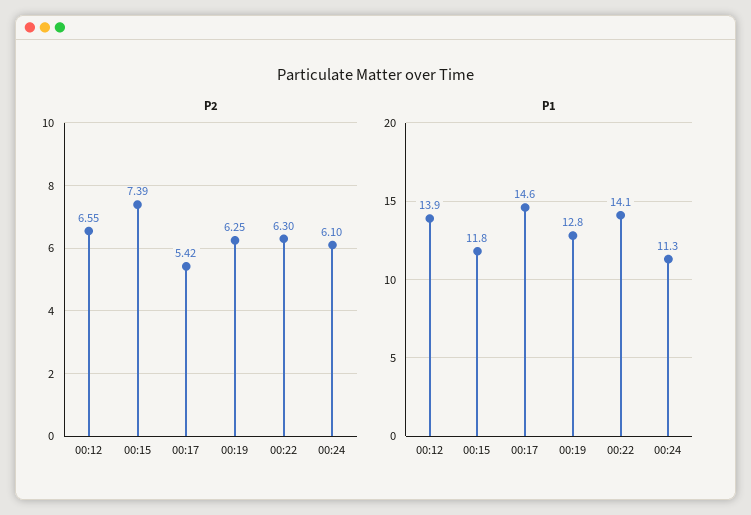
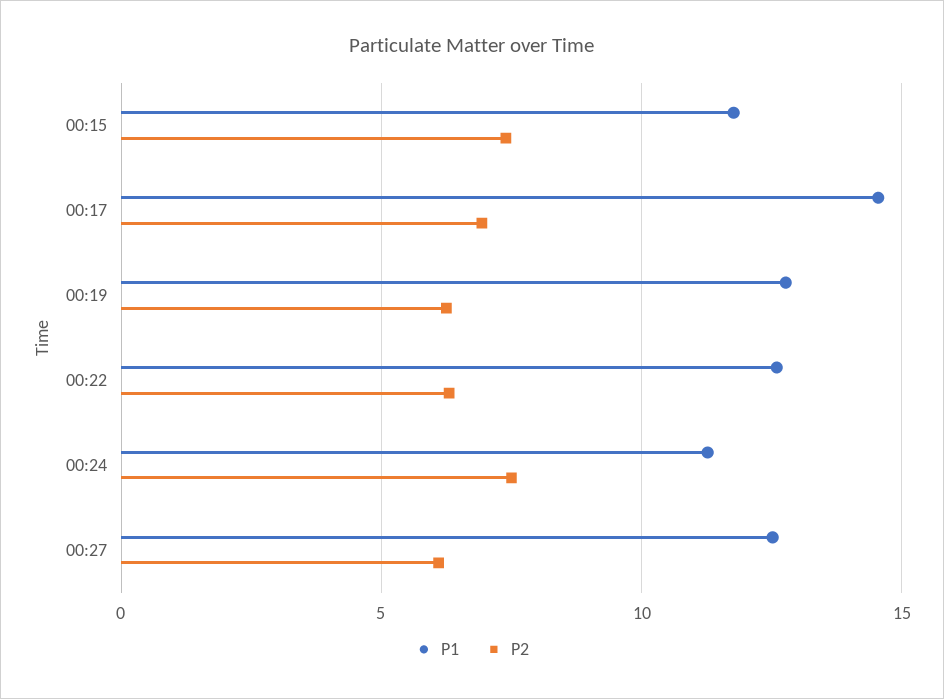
P2, 00:12: 6.55 -> none
P2, 00:17: 5.42 -> 7
P2, 00:24: 6.1 -> 7.5
P1, 00:12: 13.9 -> none
P1, 00:22: 14.1 -> 12.5
P1, 00:27: none -> 12.5
P2, 00:27: none -> 6

